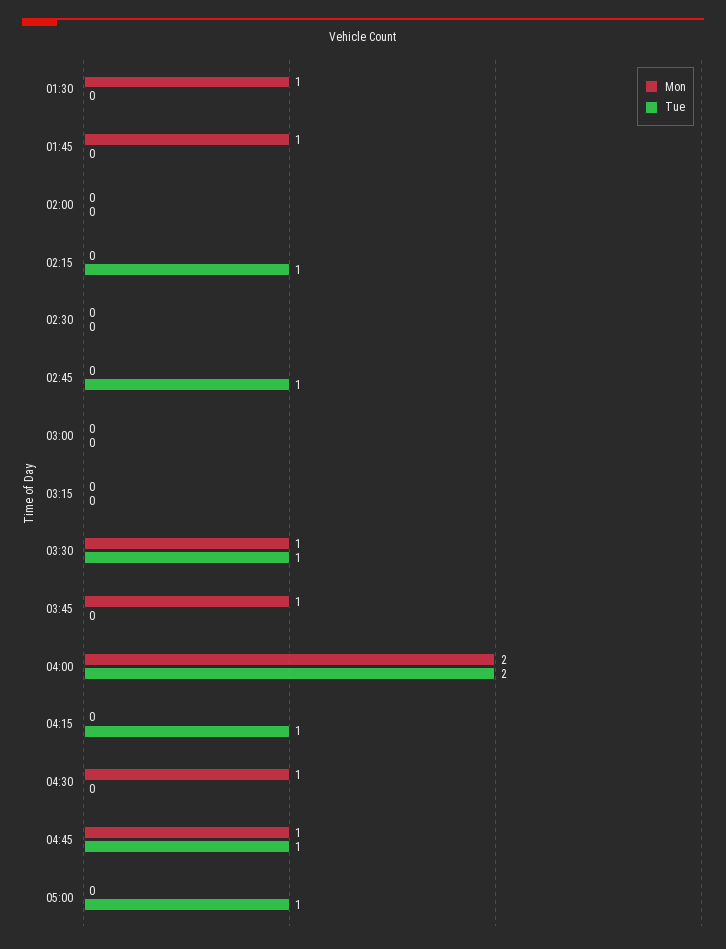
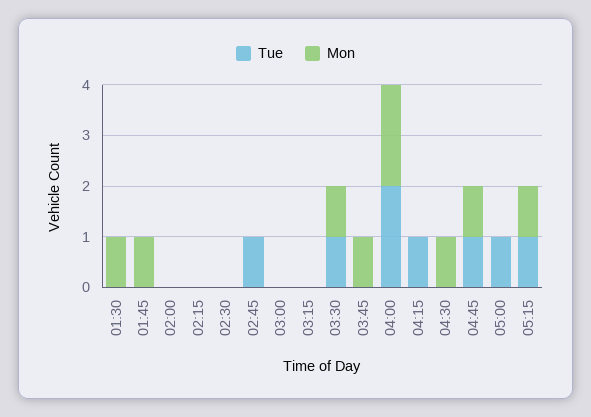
Tue, 02:15: 1 -> 0
Tue, 05:15: none -> 1
Mon, 05:15: none -> 1

